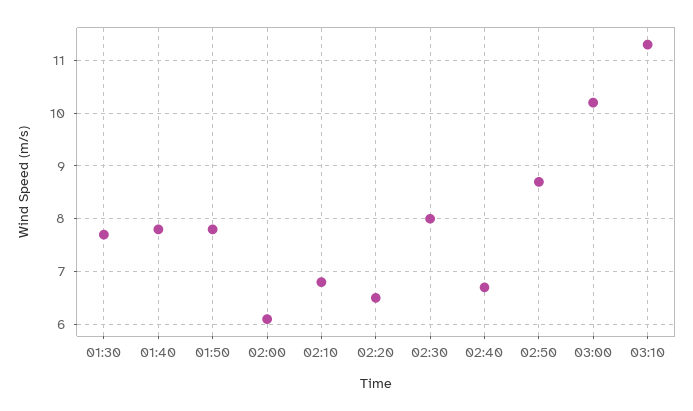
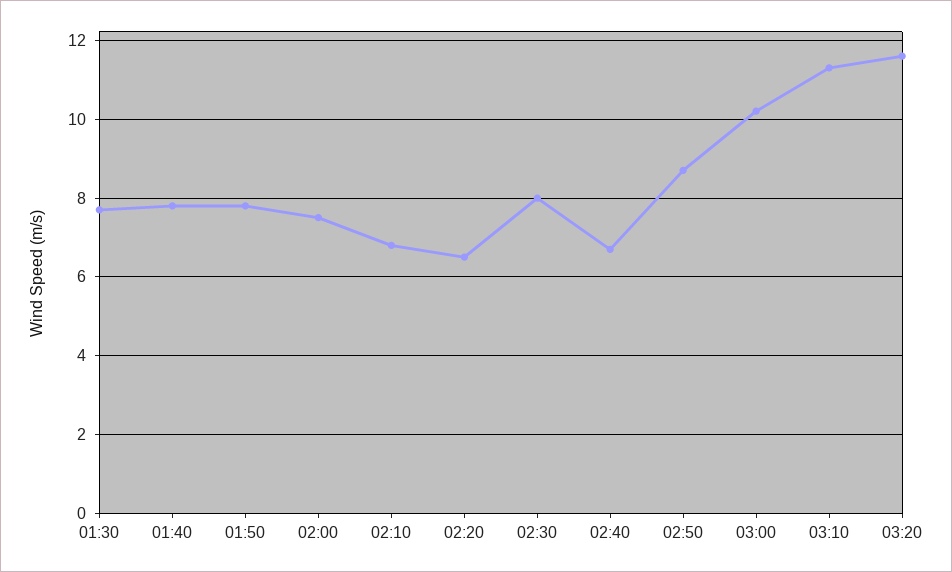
02:00: 6 -> 7.5
03:20: none -> 11.5

